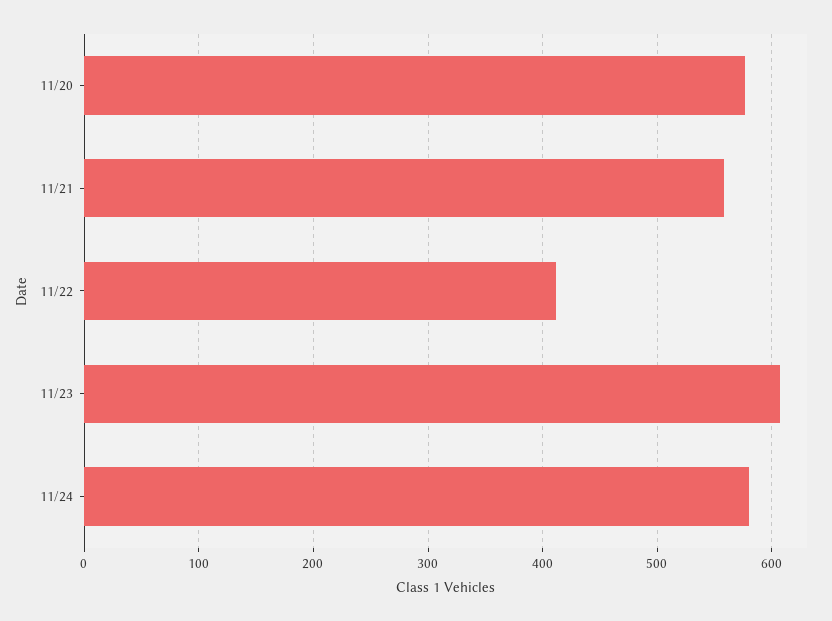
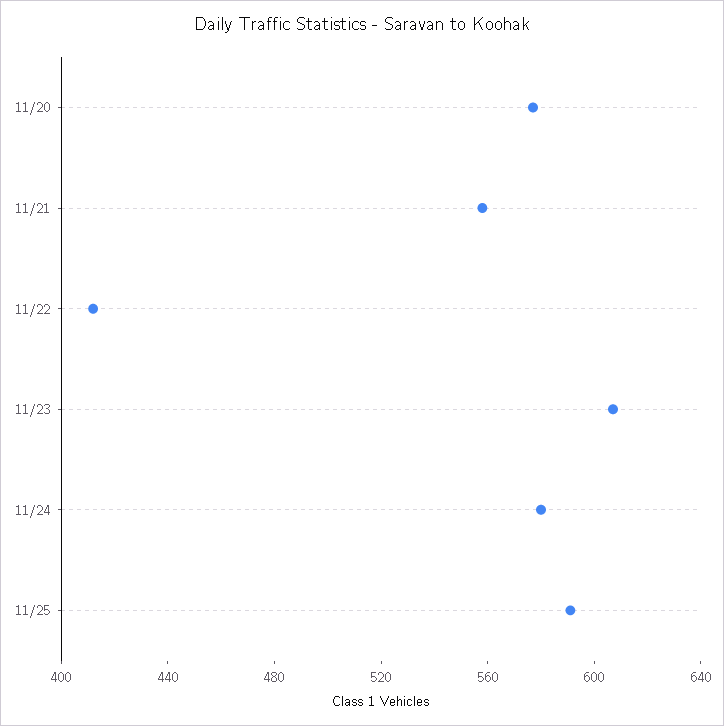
11/25: none -> 590

